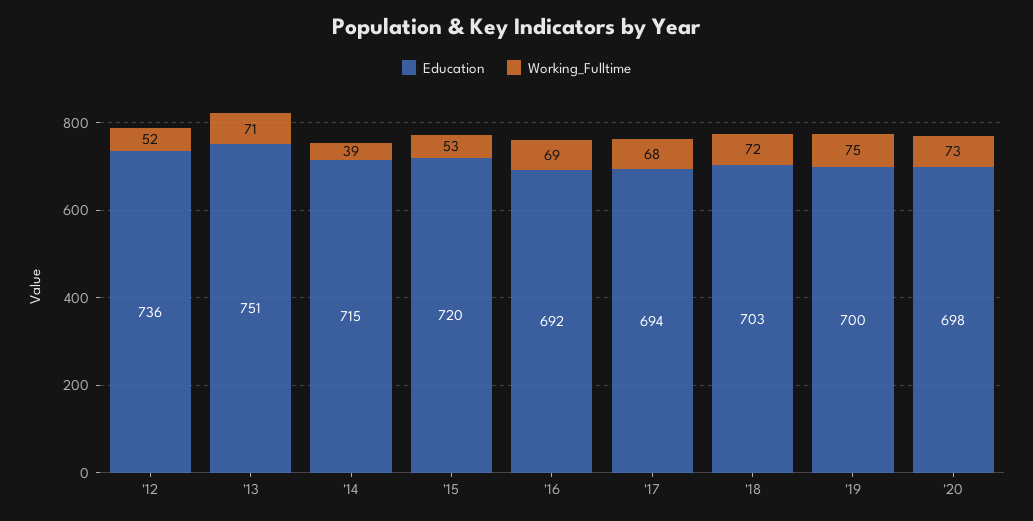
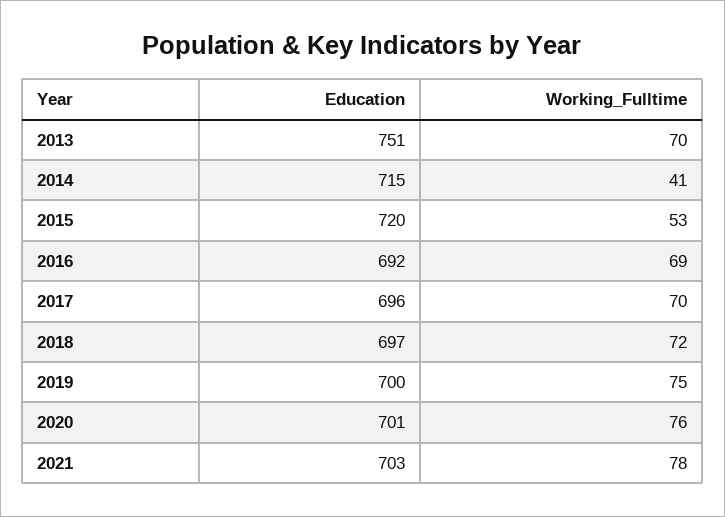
Education, '12: 736 -> none
Working_Fulltime, '12: 52 -> none
Working_Fulltime, '13: 71 -> 70
Working_Fulltime, '14: 39 -> 41
Education, '17: 694 -> 696
Working_Fulltime, '17: 68 -> 70
Education, '18: 703 -> 697
Education, '20: 698 -> 701
Working_Fulltime, '20: 73 -> 76
Education, 2021: none -> 703
Working_Fulltime, 2021: none -> 78

